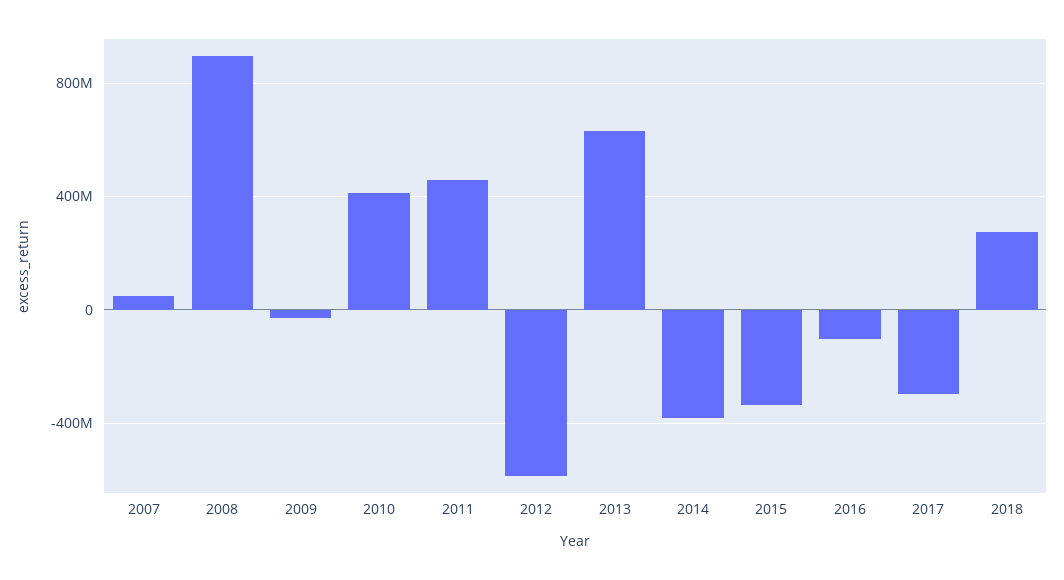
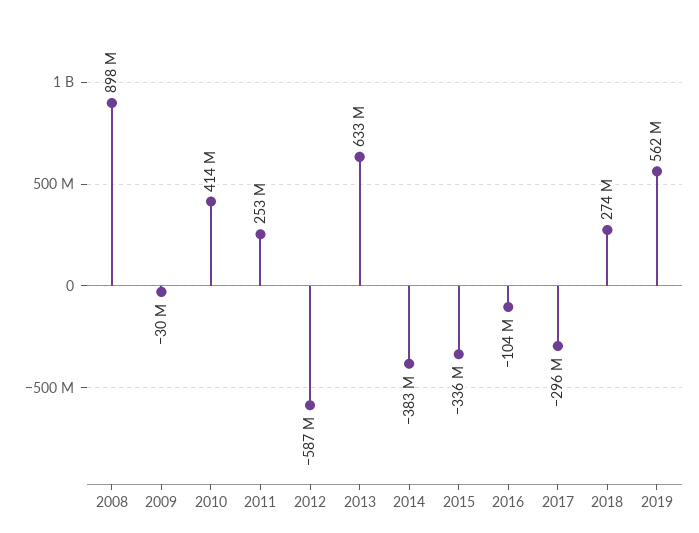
2007: 50000000 -> none
2011: 450000000 -> 253000000
2019: none -> 562000000

